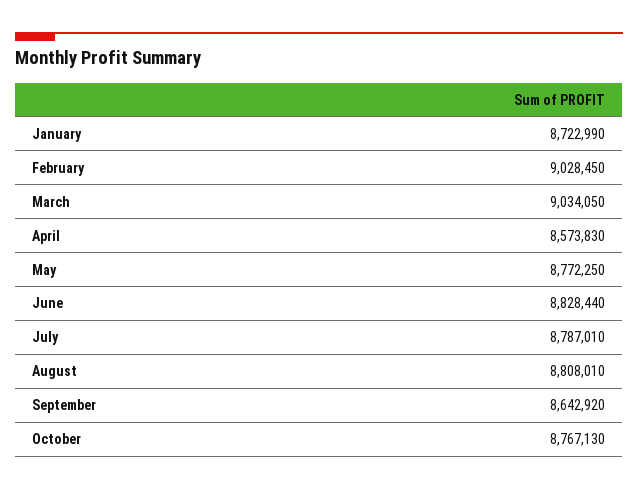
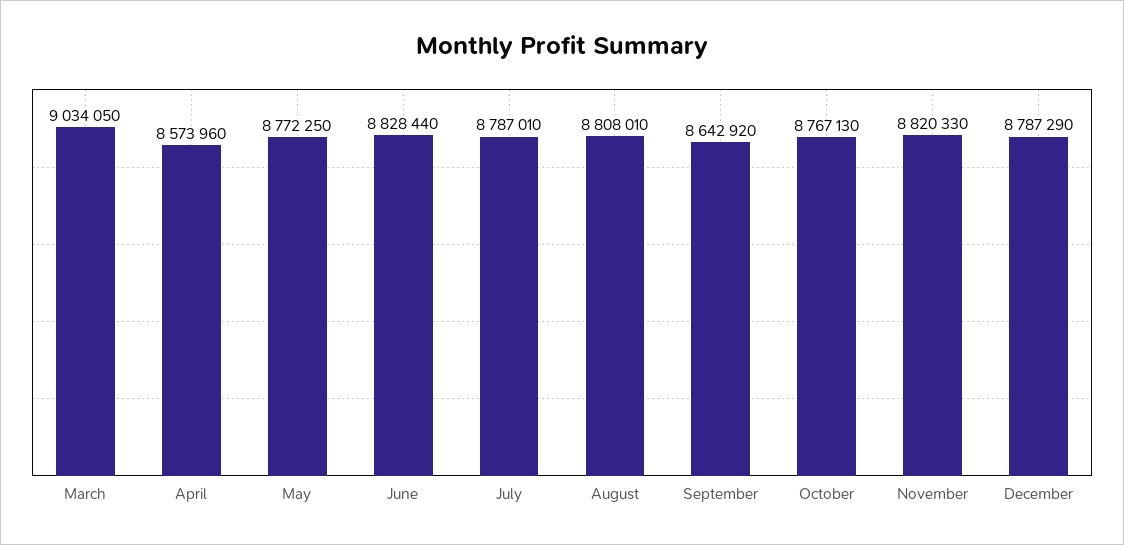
January: 8722990 -> none
February: 9028450 -> none
April: 8573830 -> 8573960
November: none -> 8820330
December: none -> 8787290

